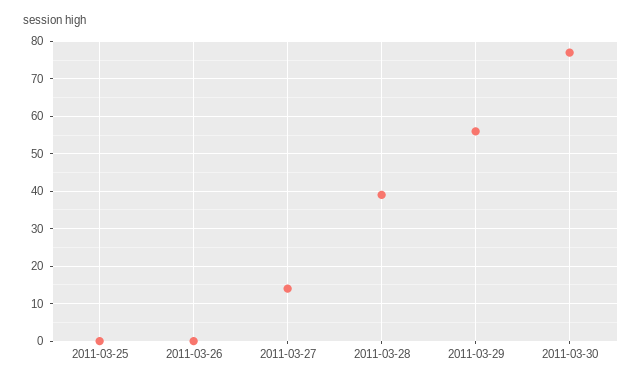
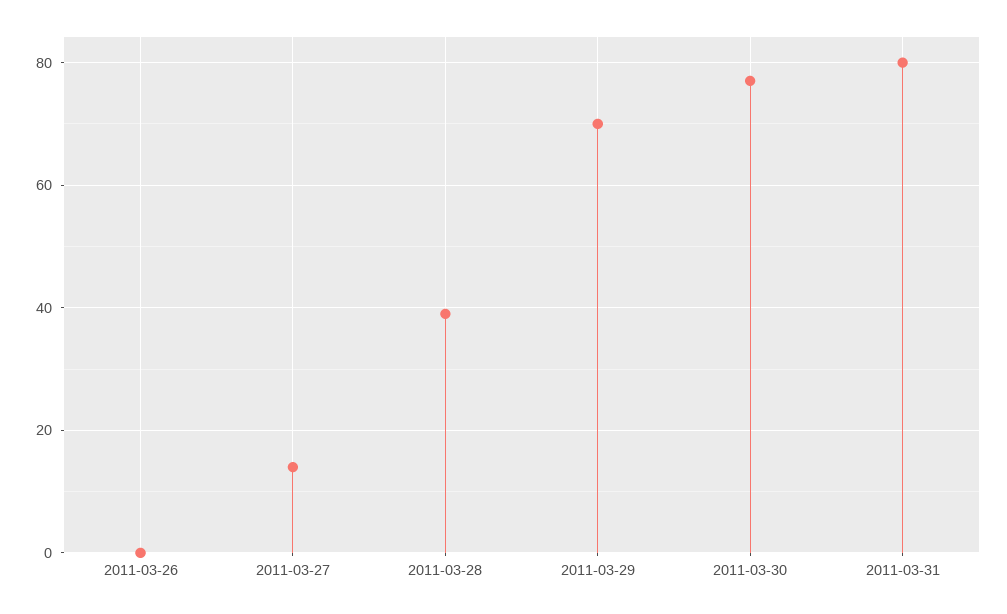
2011-03-25: 0 -> none
2011-03-29: 55 -> 70
2011-03-31: none -> 80

